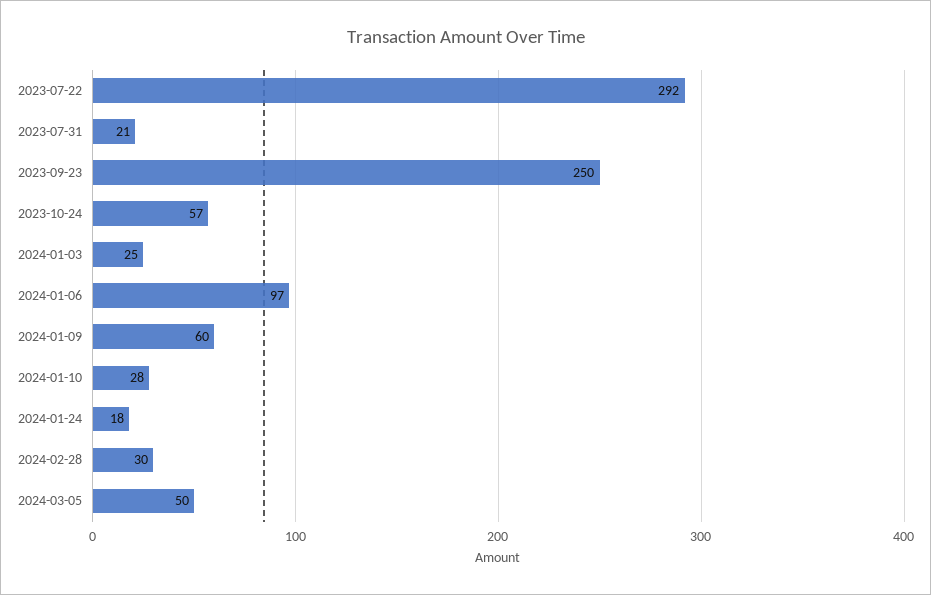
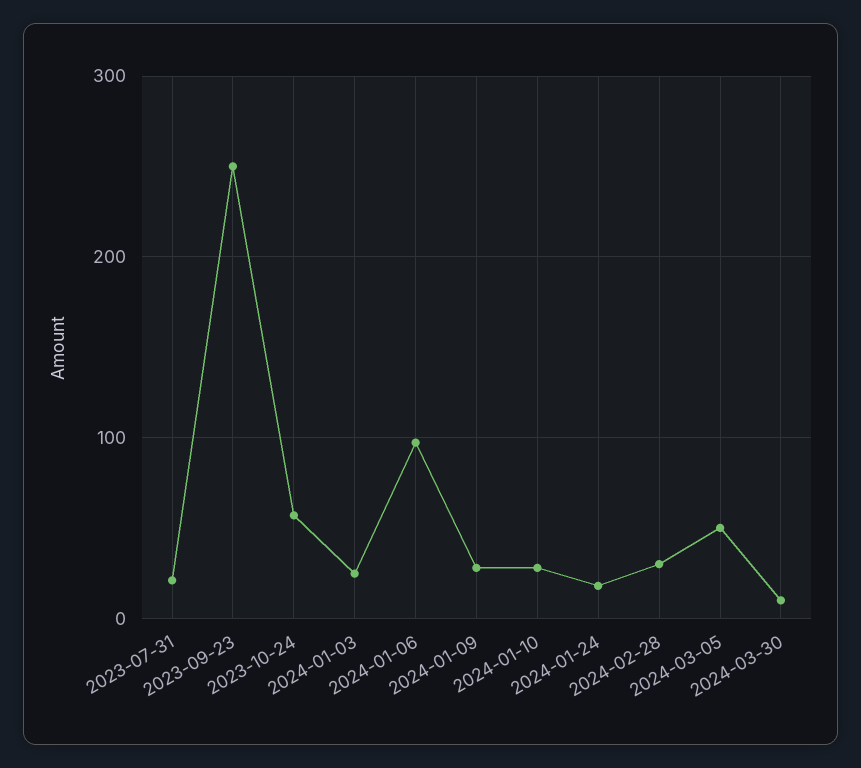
2023-07-22: 292 -> none
2024-01-09: 60 -> 30
2024-03-30: none -> 10

